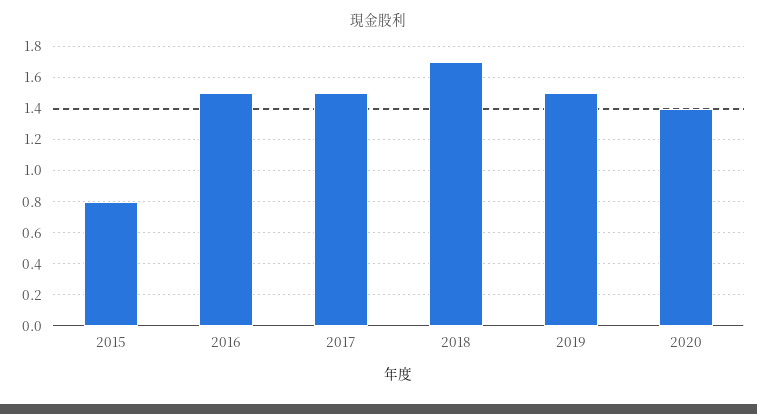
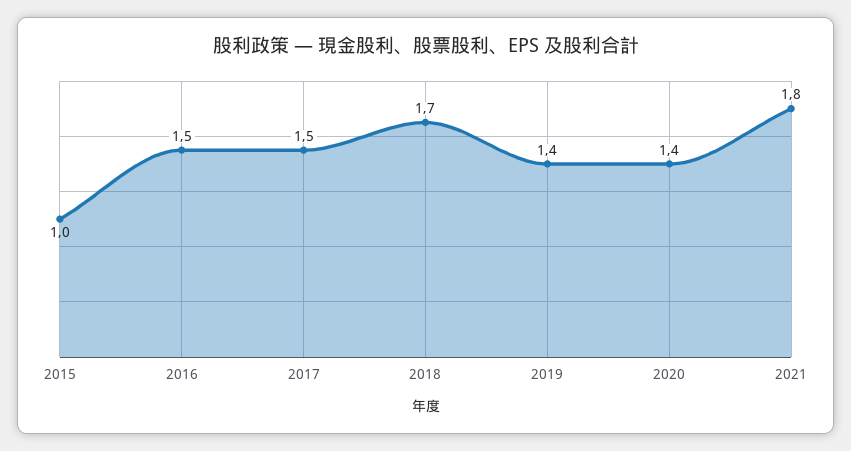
2015: 0.8 -> 1
2019: 1.5 -> 1.4
2021: none -> 1.8

